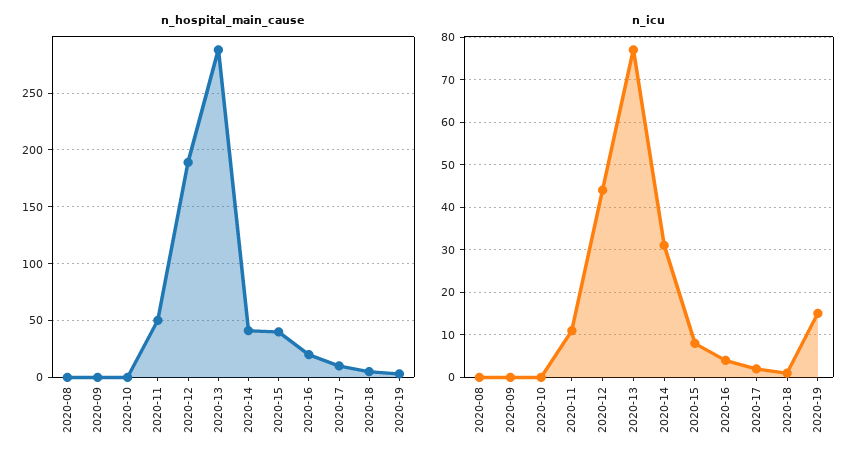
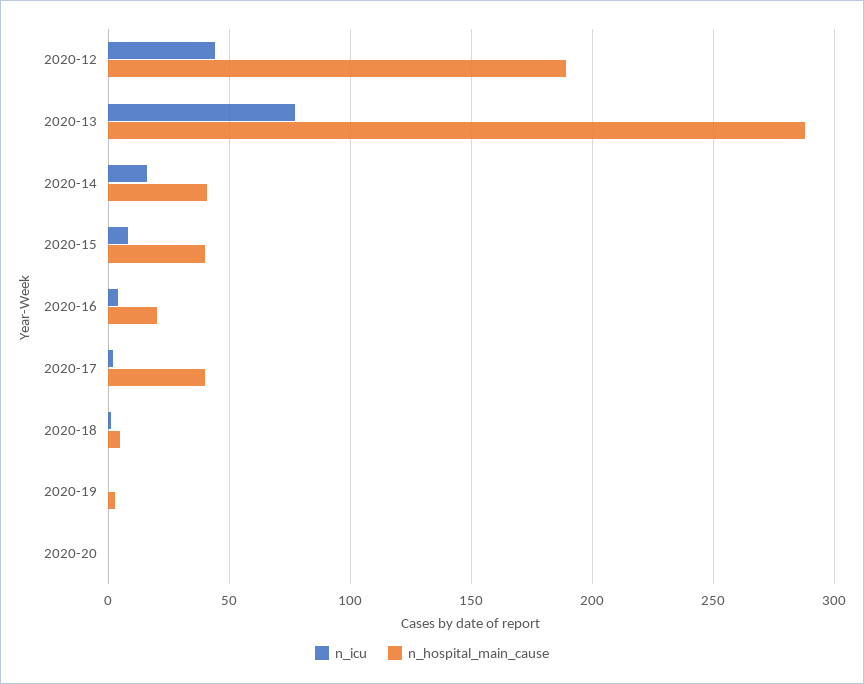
n_hospital_main_cause, 2020-08: 0 -> none
n_hospital_main_cause, 2020-09: 0 -> none
n_hospital_main_cause, 2020-10: 0 -> none
n_hospital_main_cause, 2020-11: 50 -> none
n_hospital_main_cause, 2020-17: 10 -> 40
n_icu, 2020-08: 0 -> none
n_icu, 2020-09: 0 -> none
n_icu, 2020-10: 0 -> none
n_icu, 2020-11: 10 -> none
n_icu, 2020-14: 30 -> 15
n_icu, 2020-19: 15 -> 0
n_icu, 2020-20: none -> 0
n_hospital_main_cause, 2020-20: none -> 0

